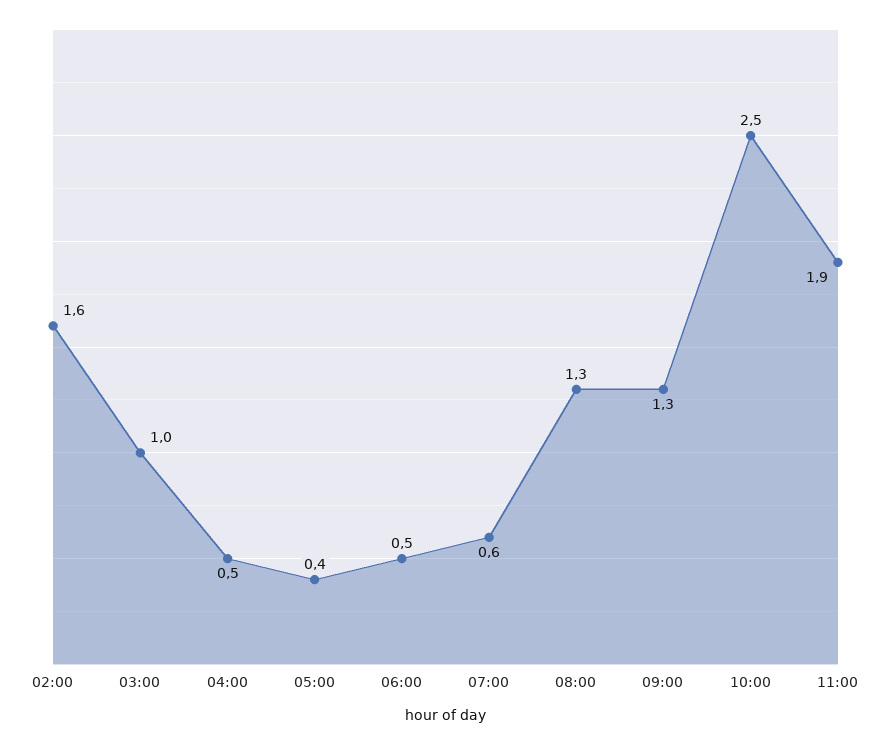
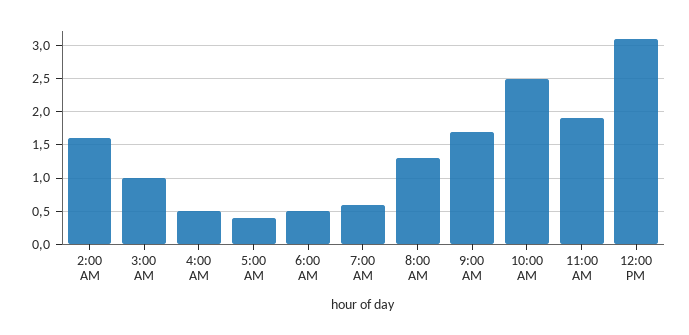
09:00: 1.3 -> 1.7
12:00 PM: none -> 3.1

